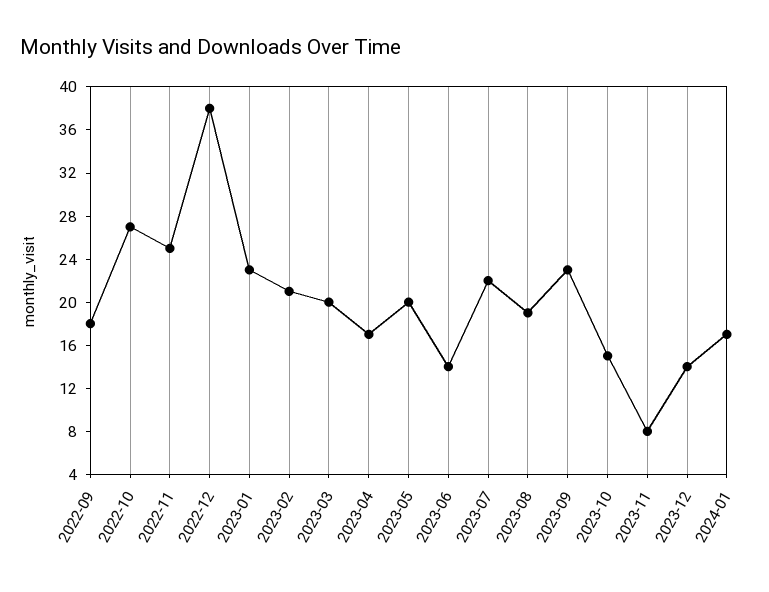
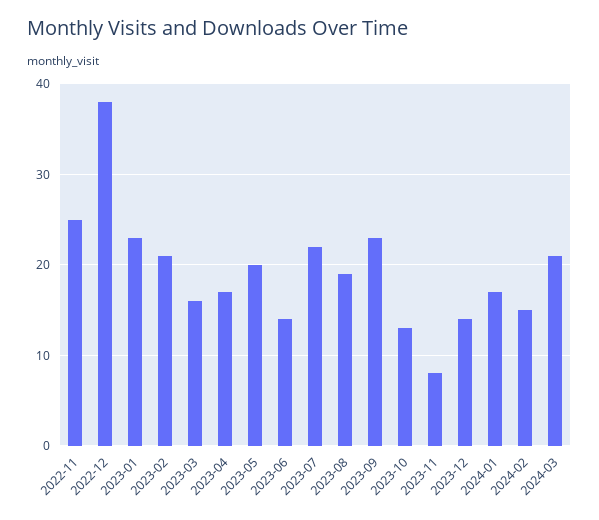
2022-09: 18 -> none
2022-10: 27 -> none
2023-03: 20 -> 16
2023-10: 15 -> 13
2024-02: none -> 15
2024-03: none -> 21

